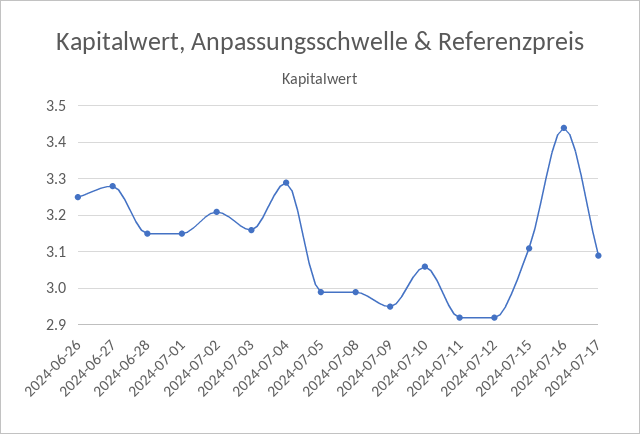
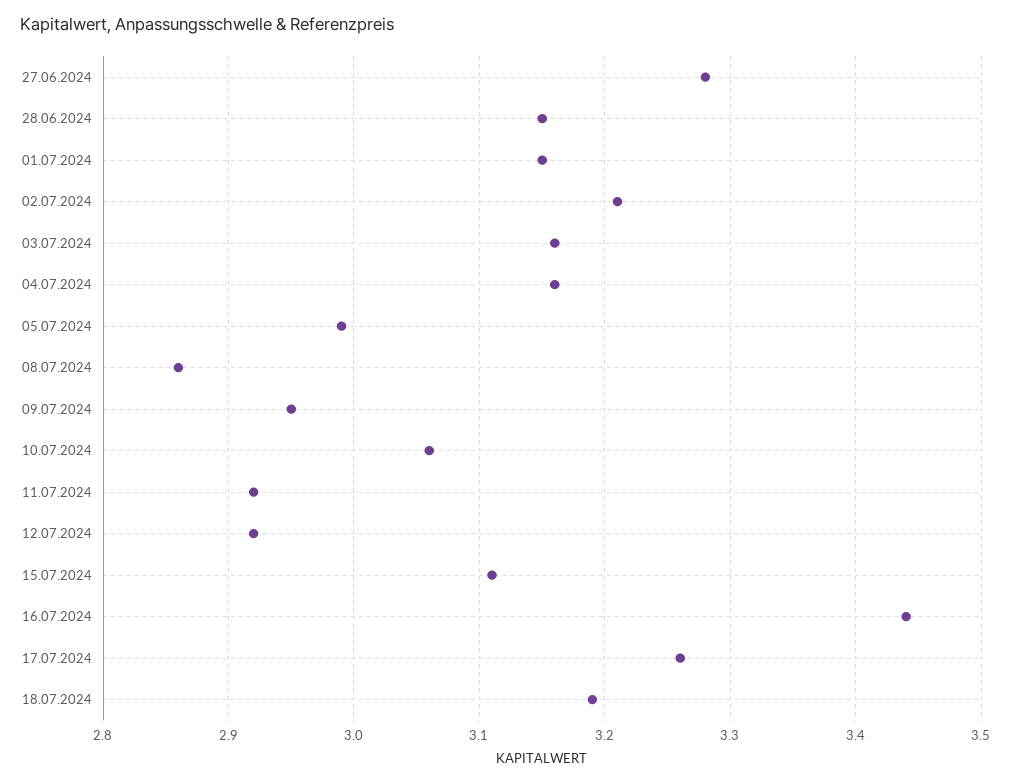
2024-06-26: 3.25 -> none
2024-07-04: 3.3 -> 3.16
2024-07-08: 3 -> 2.86
2024-07-17: 3.1 -> 3.26
18.07.2024: none -> 3.19

